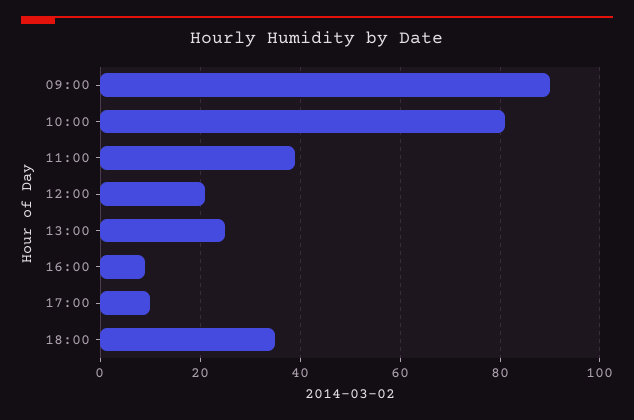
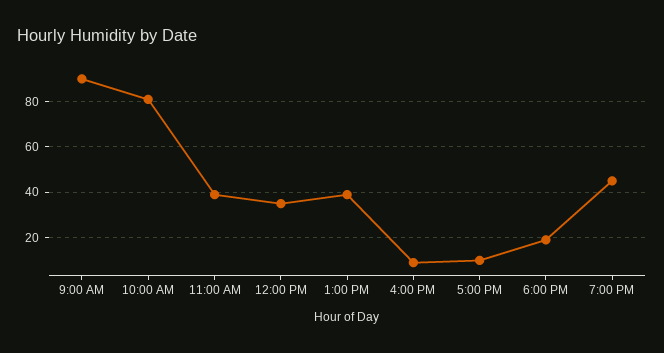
12:00: 20 -> 35
13:00: 25 -> 40
18:00: 35 -> 20
7:00 PM: none -> 45

